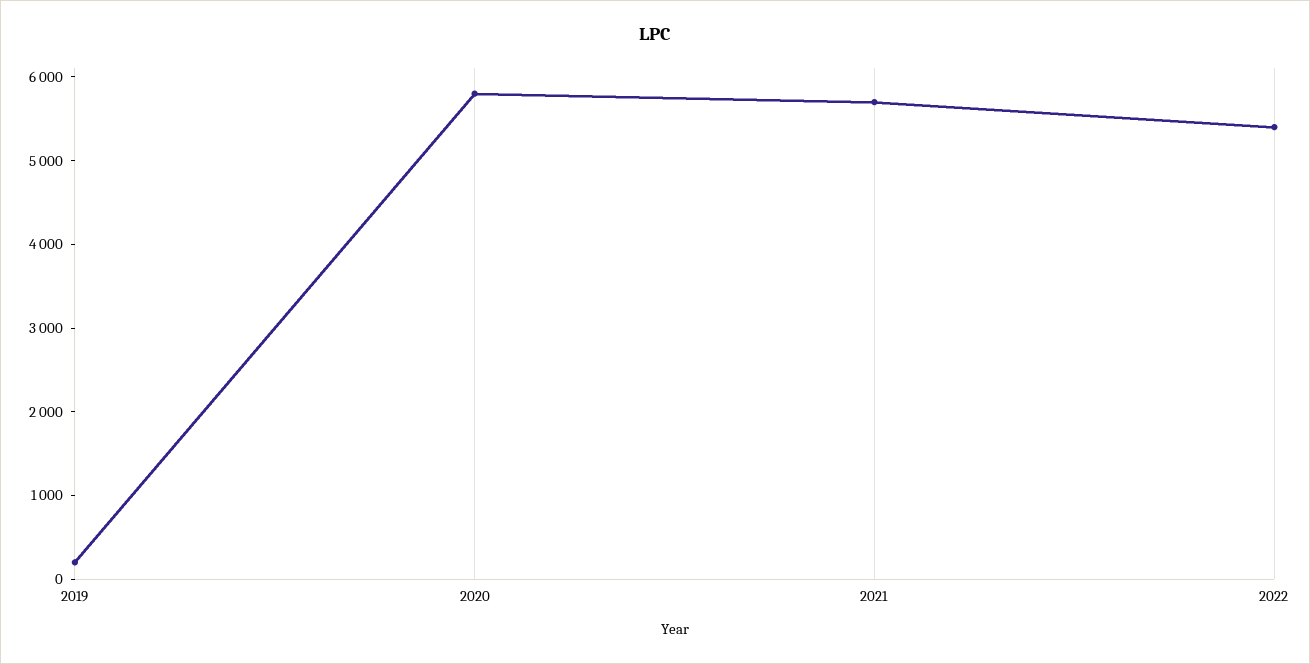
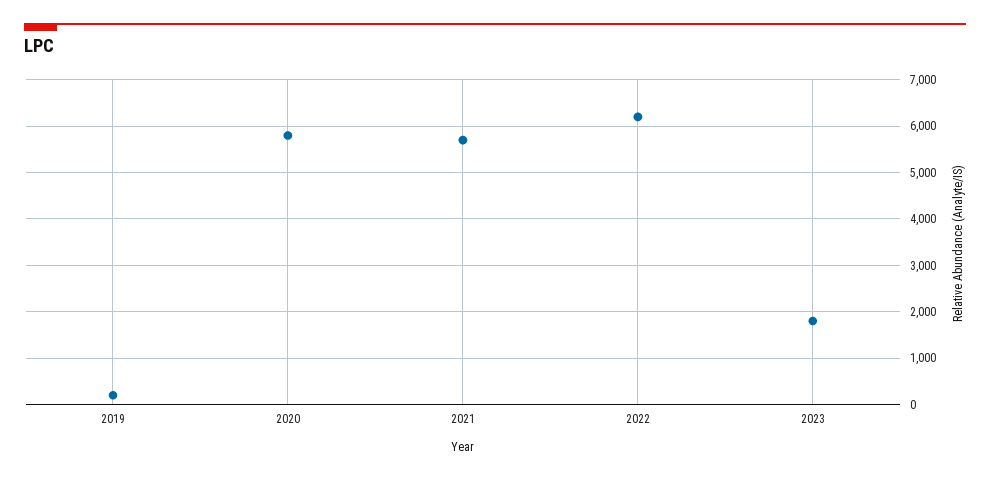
2022: 5400 -> 6200
2023: none -> 1800

